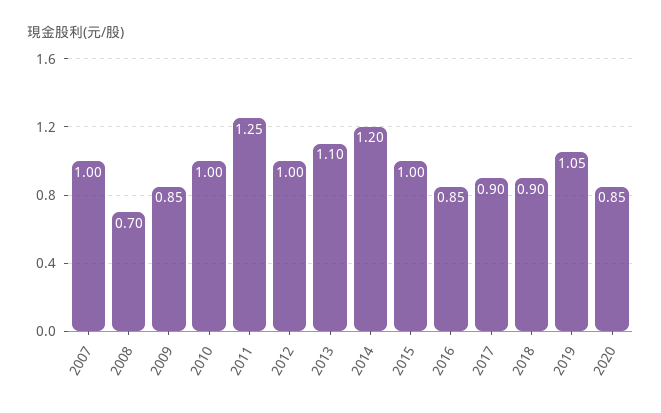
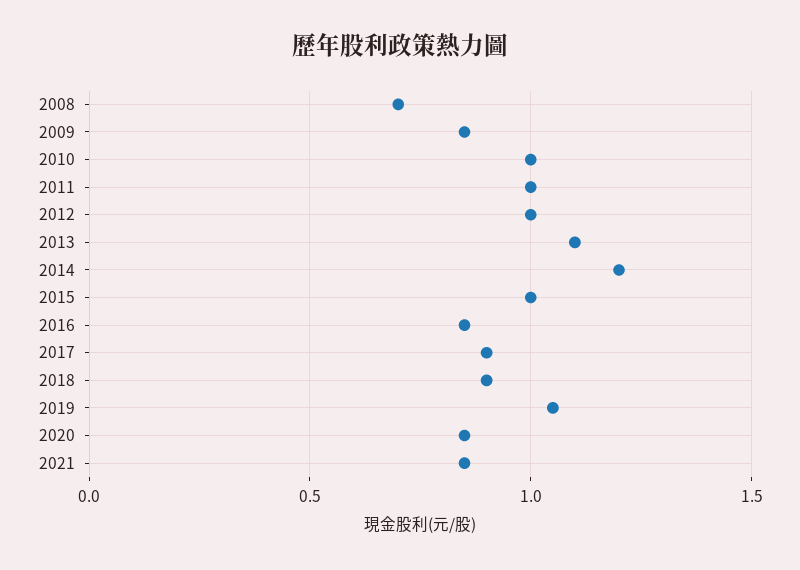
2007: 1 -> none
2011: 1.25 -> 1
2021: none -> 0.85

